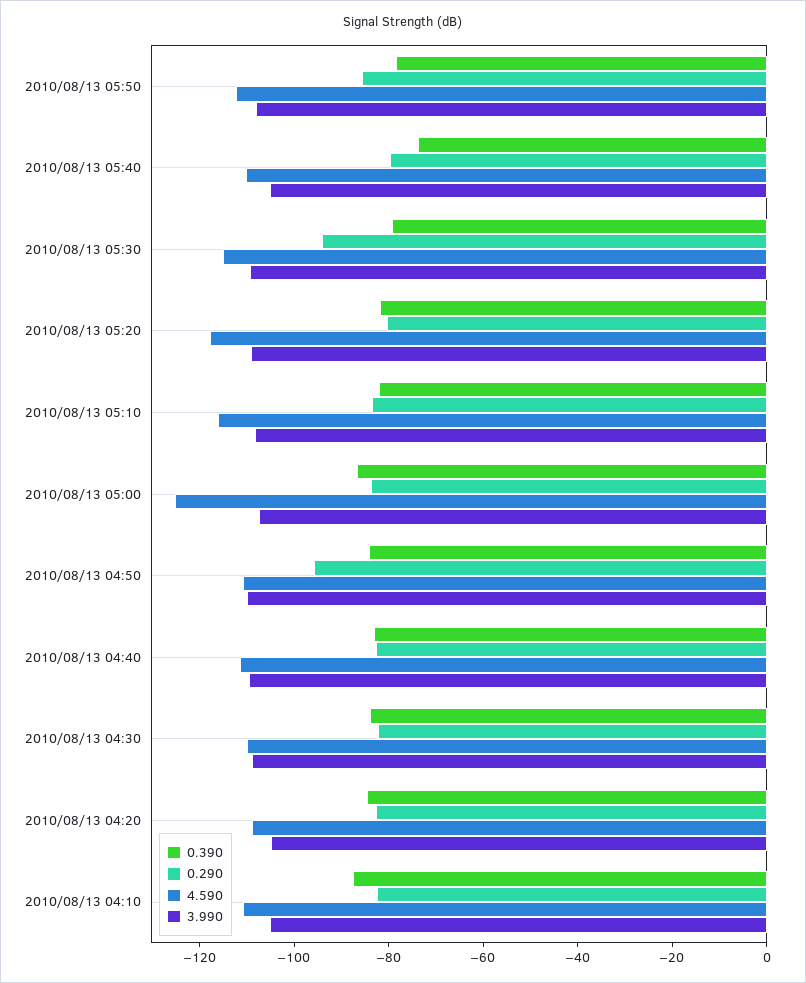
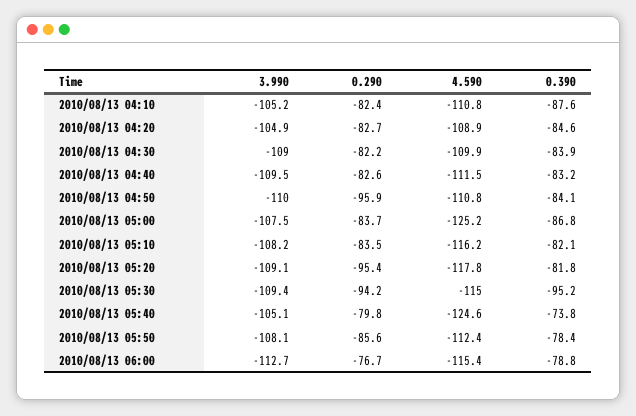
4.590, 2010/08/13 05:40: -110 -> -124.6
0.390, 2010/08/13 05:30: -80 -> -95.2
0.290, 2010/08/13 05:20: -80 -> -95.4
3.990, 2010/08/13 06:00: none -> -112.7
0.290, 2010/08/13 06:00: none -> -76.7
4.590, 2010/08/13 06:00: none -> -115.4
0.390, 2010/08/13 06:00: none -> -78.8

